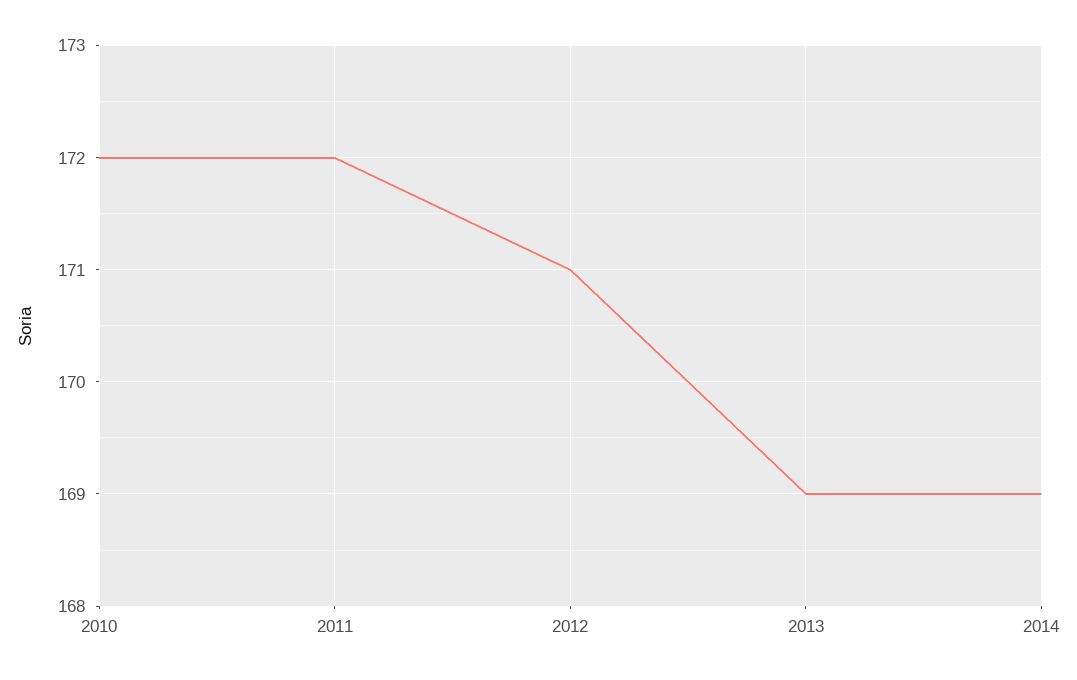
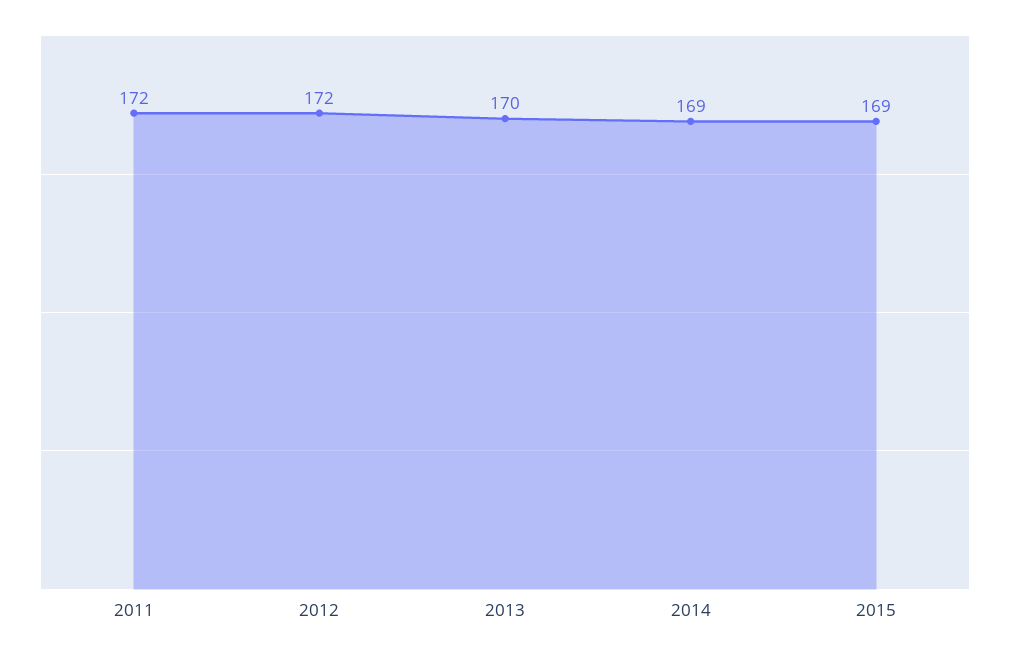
2010: 172 -> none
2012: 171 -> 172
2013: 169 -> 170
2015: none -> 169

